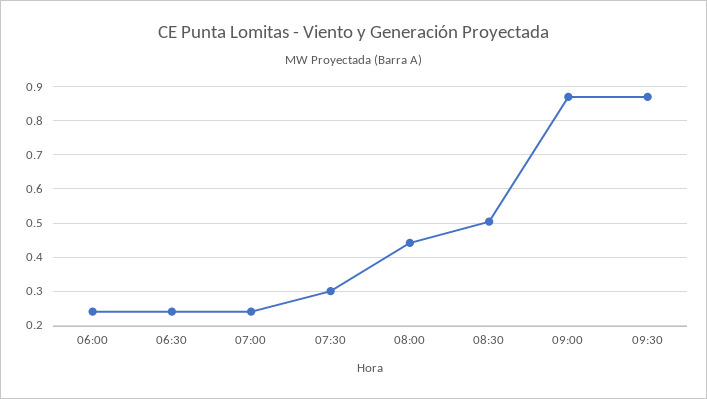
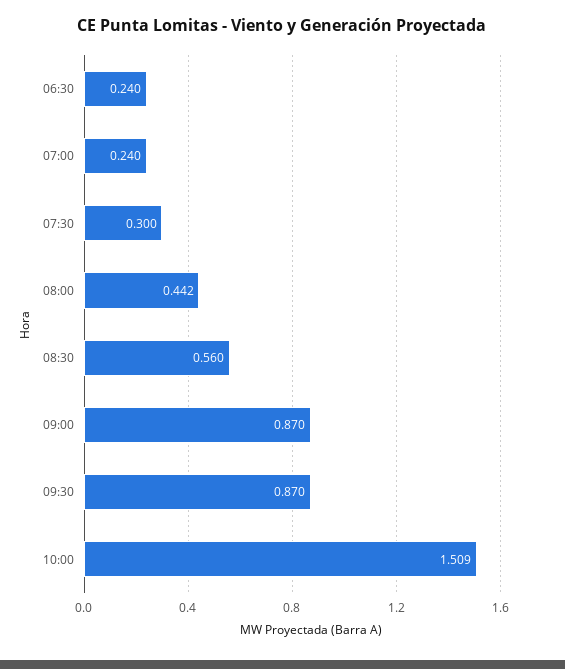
06:00: 0.24 -> none
08:30: 0.5 -> 0.56
10:00: none -> 1.509

